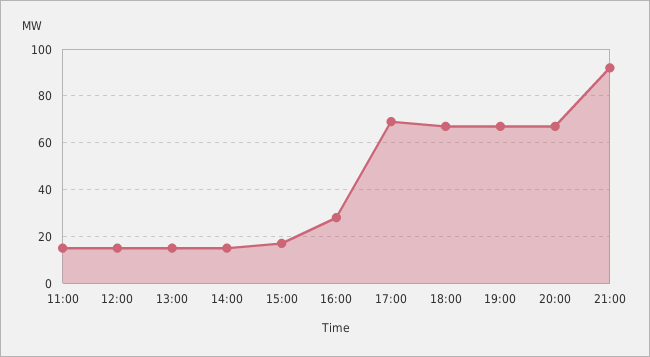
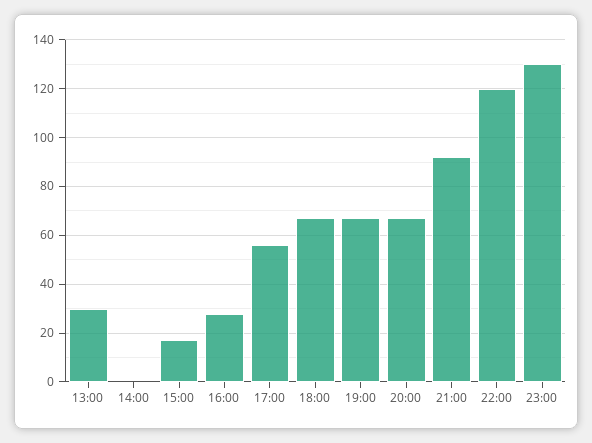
11:00: 15 -> none
12:00: 15 -> none
13:00: 15 -> 30
14:00: 15 -> 0
17:00: 70 -> 55
22:00: none -> 120
23:00: none -> 130

